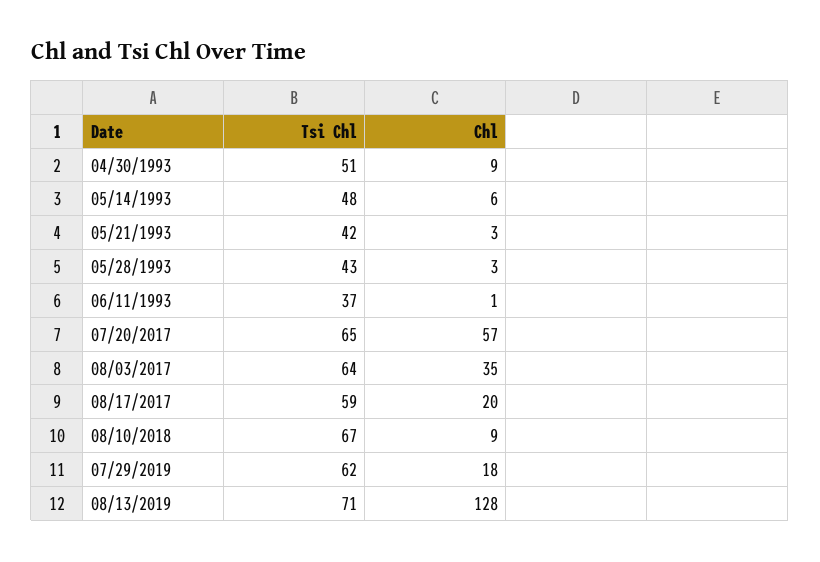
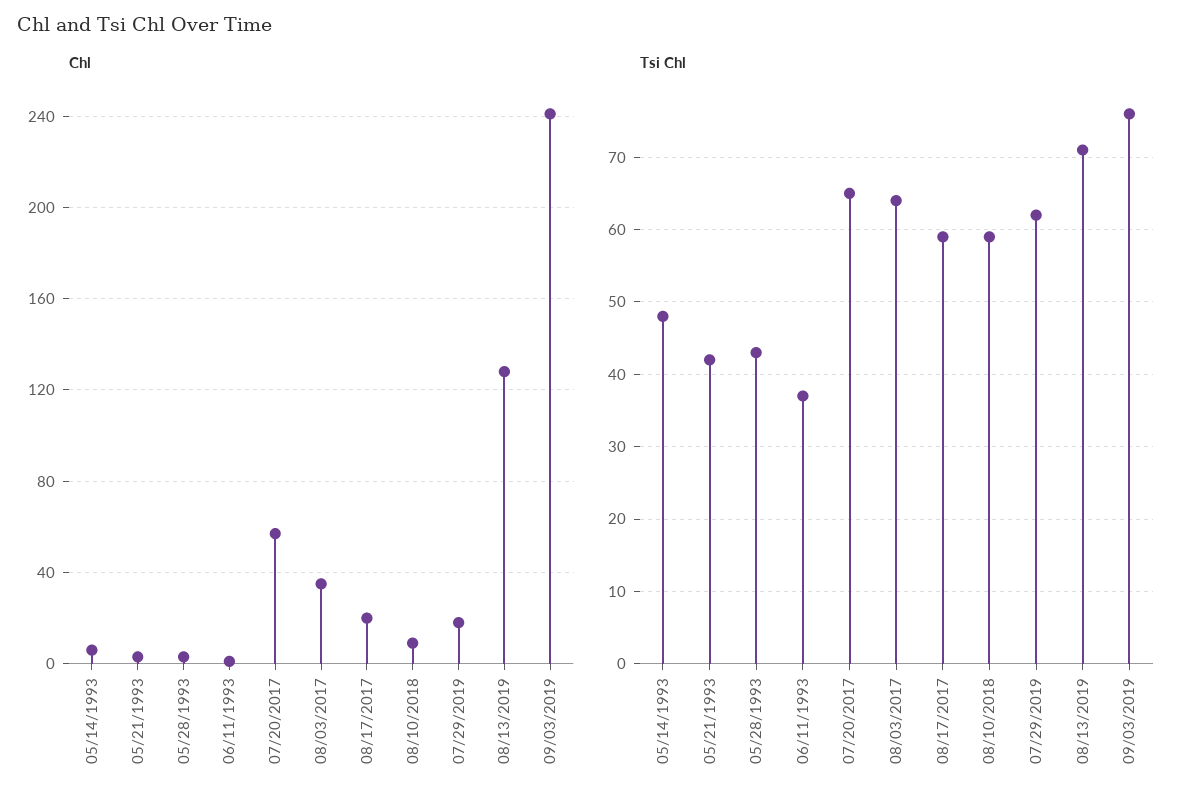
Tsi Chl, 04/30/1993: 51 -> none
Chl, 04/30/1993: 9 -> none
Tsi Chl, 08/10/2018: 67 -> 59
Chl, 09/03/2019: none -> 240
Tsi Chl, 09/03/2019: none -> 76

